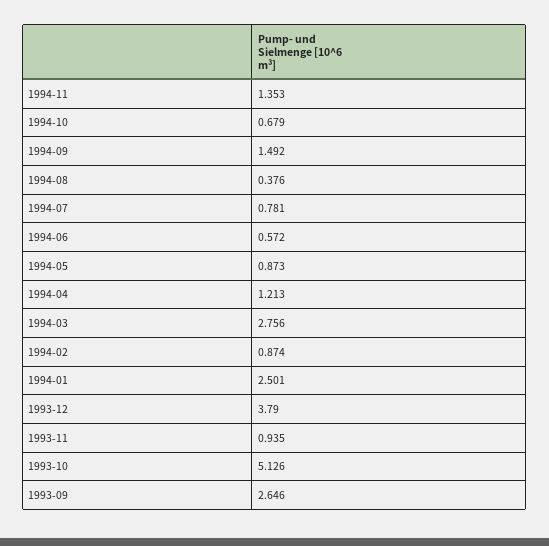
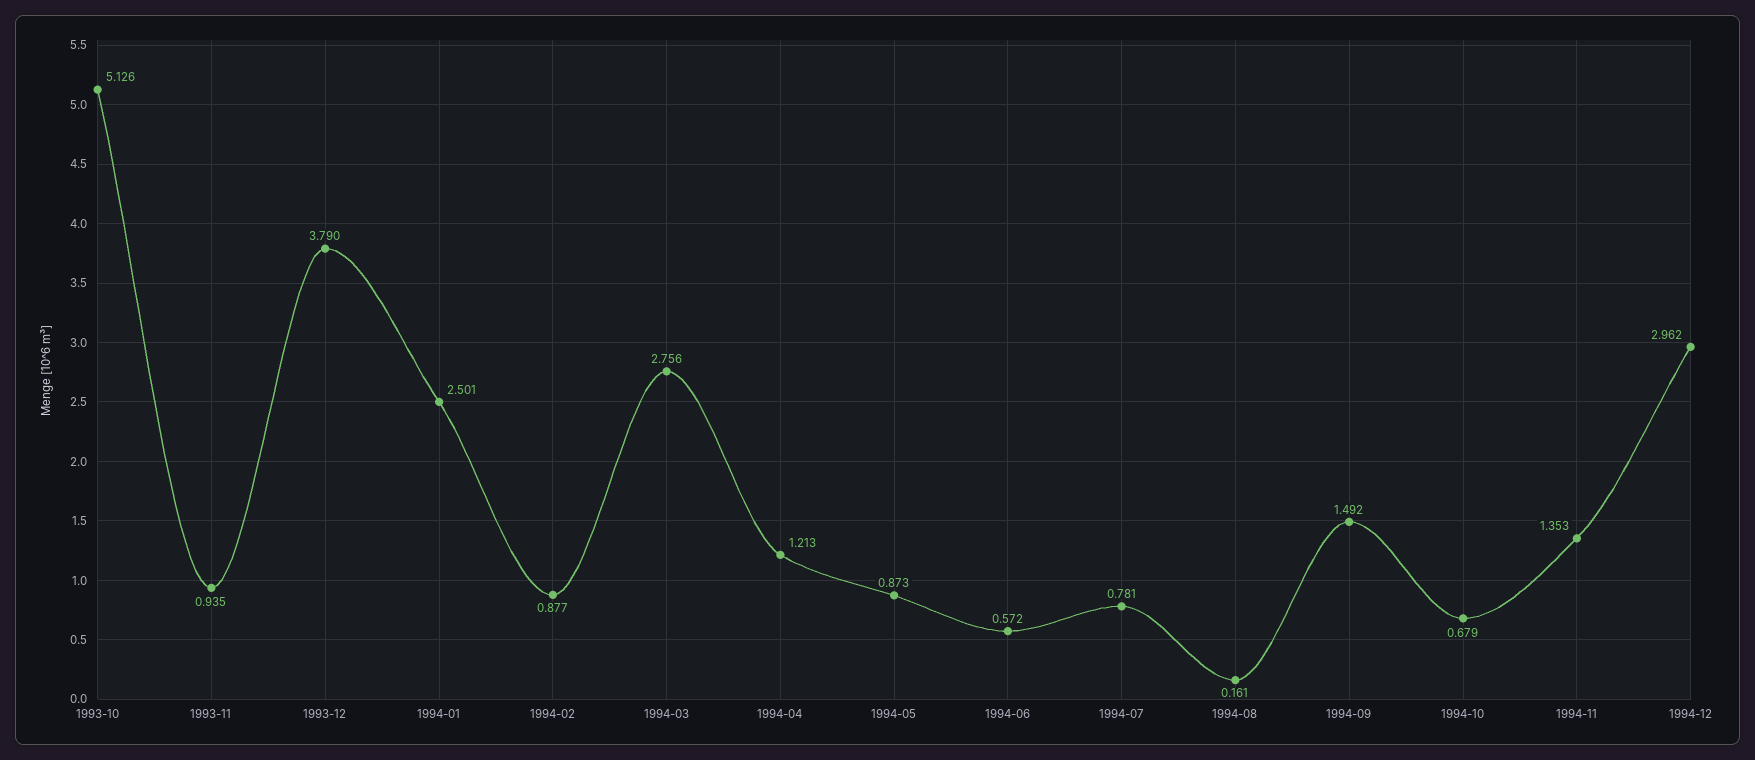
1994-08: 0.376 -> 0.161
1994-02: 0.874 -> 0.877
1993-09: 2.646 -> none
1994-12: none -> 2.962

